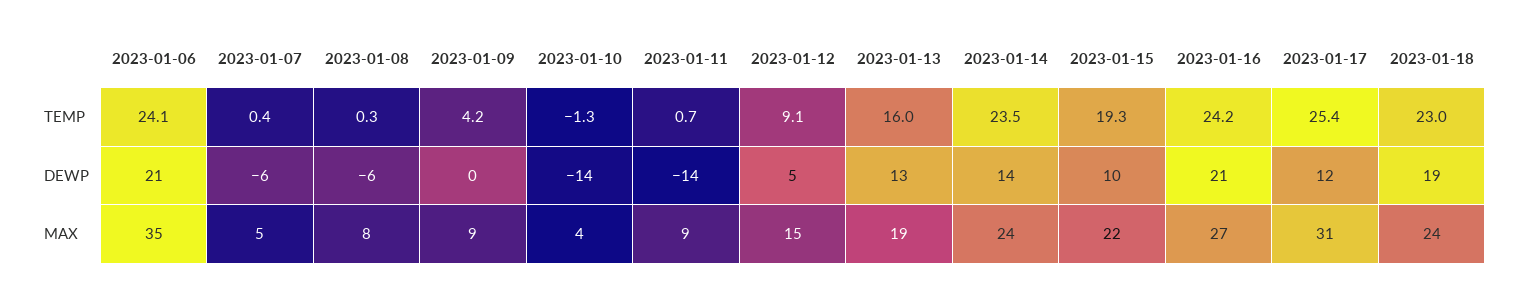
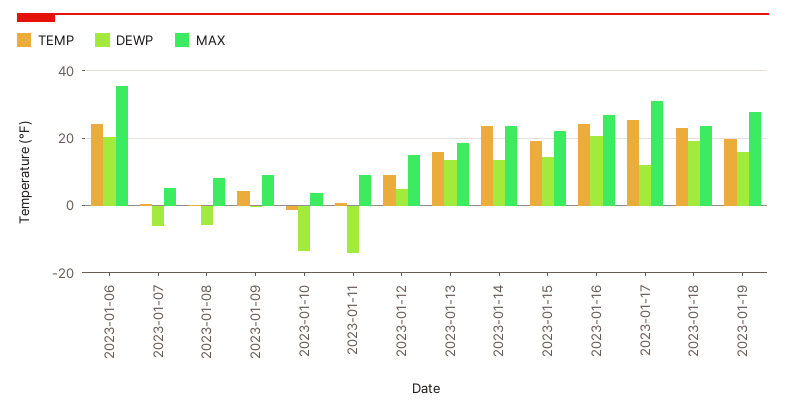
DEWP, 2023-01-15: 10 -> 14
TEMP, 2023-01-19: none -> 20
DEWP, 2023-01-19: none -> 16
MAX, 2023-01-19: none -> 28

